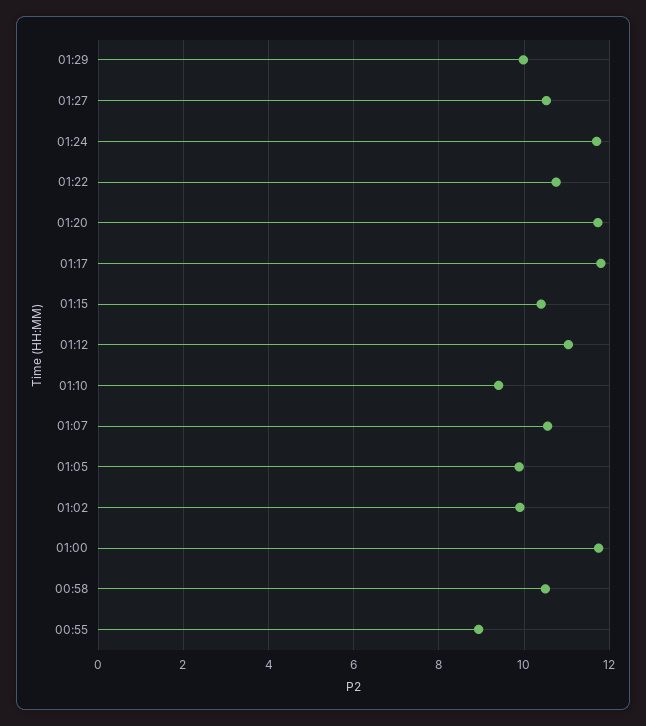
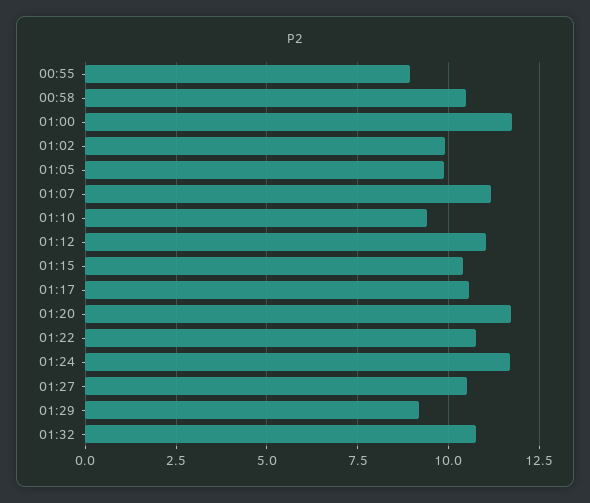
01:29: 10 -> 9.25
01:17: 11.8 -> 10.5
01:07: 10.6 -> 11.25
01:32: none -> 10.75

